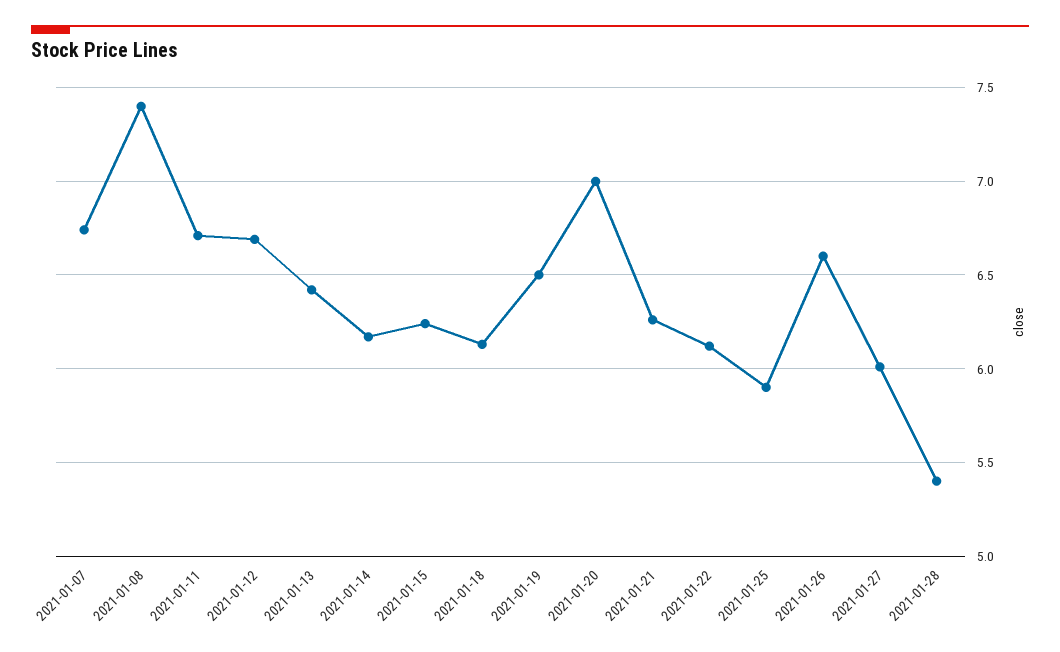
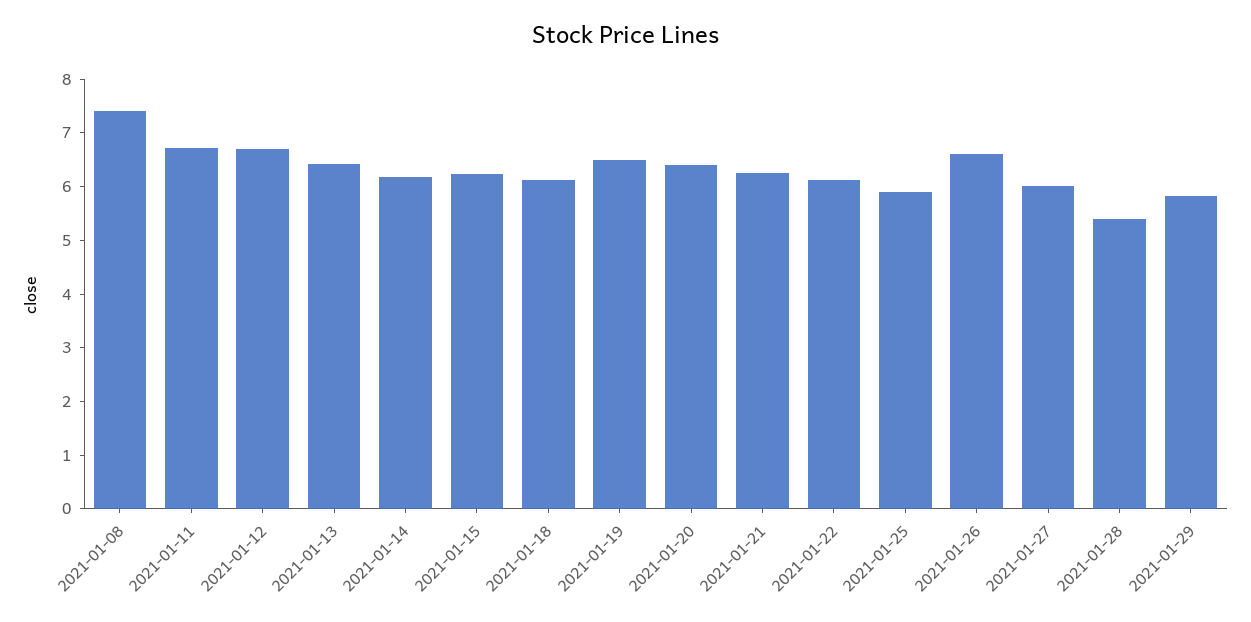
2021-01-07: 6.75 -> none
2021-01-20: 7 -> 6.4
2021-01-29: none -> 5.8

